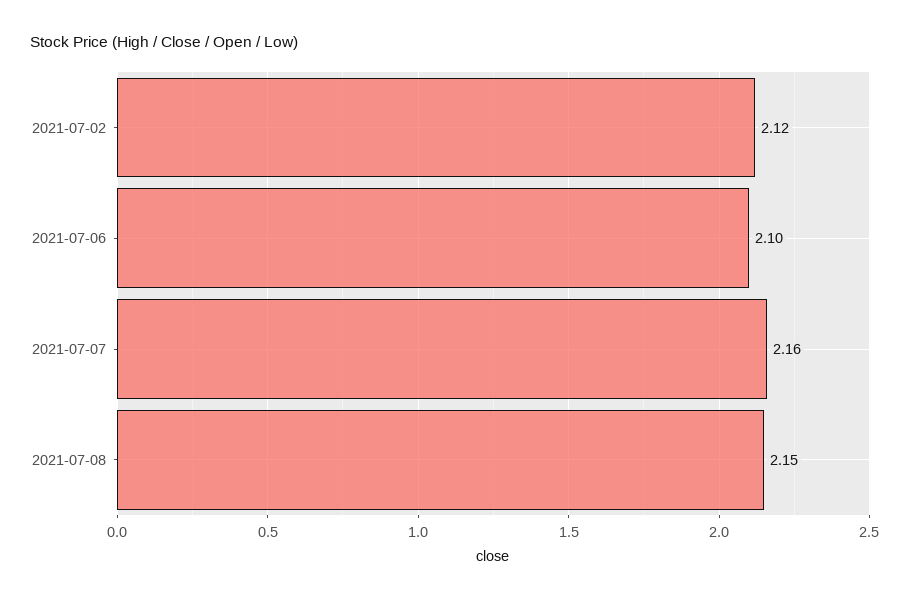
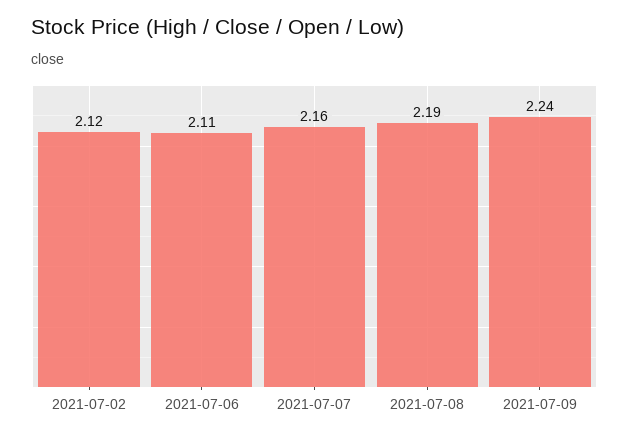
2021-07-06: 2.1 -> 2.11
2021-07-08: 2.15 -> 2.19
2021-07-09: none -> 2.24

